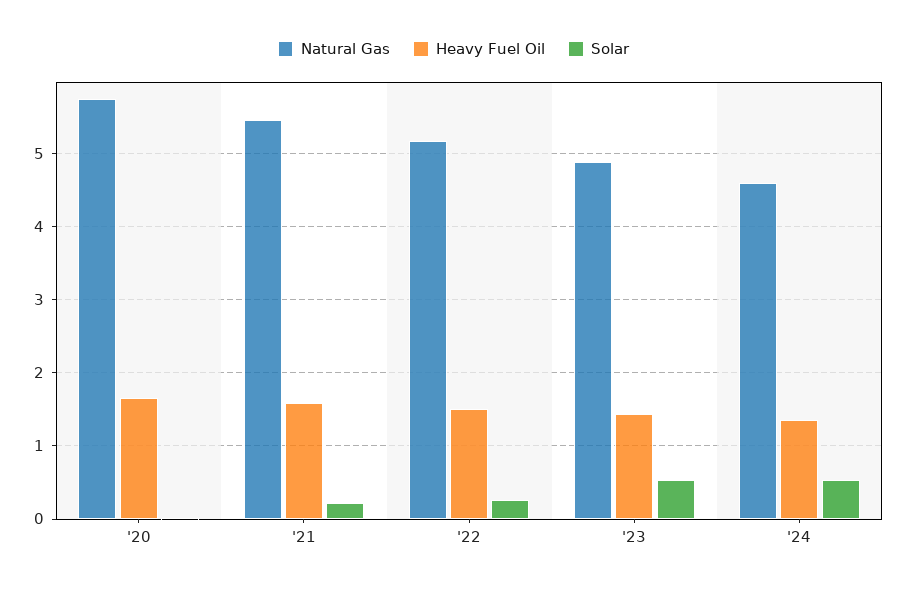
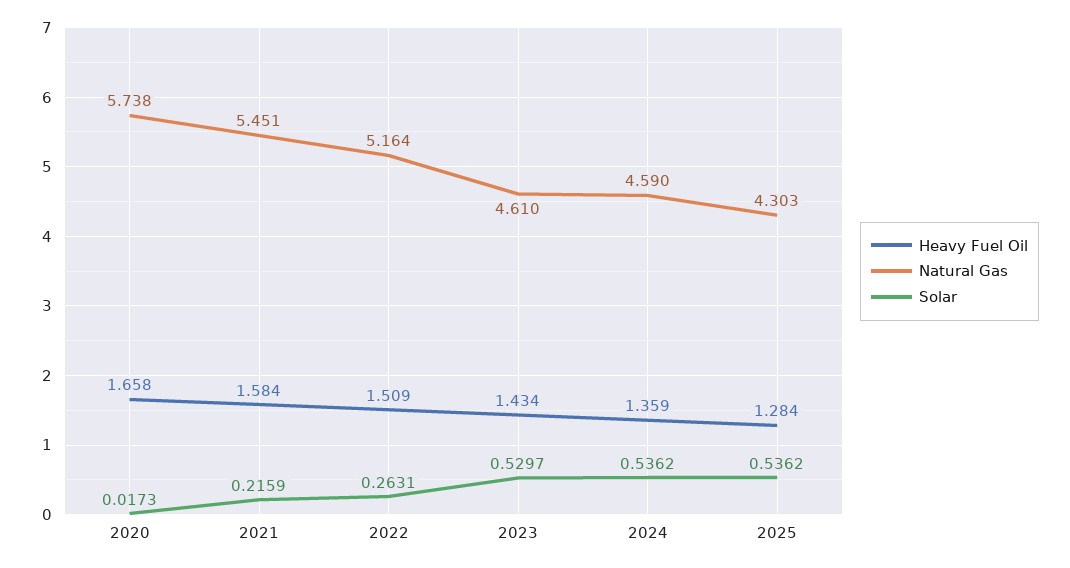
Natural Gas, '23: 4.9 -> 4.61
Heavy Fuel Oil, 2025: none -> 1.284
Natural Gas, 2025: none -> 4.303
Solar, 2025: none -> 0.5362

